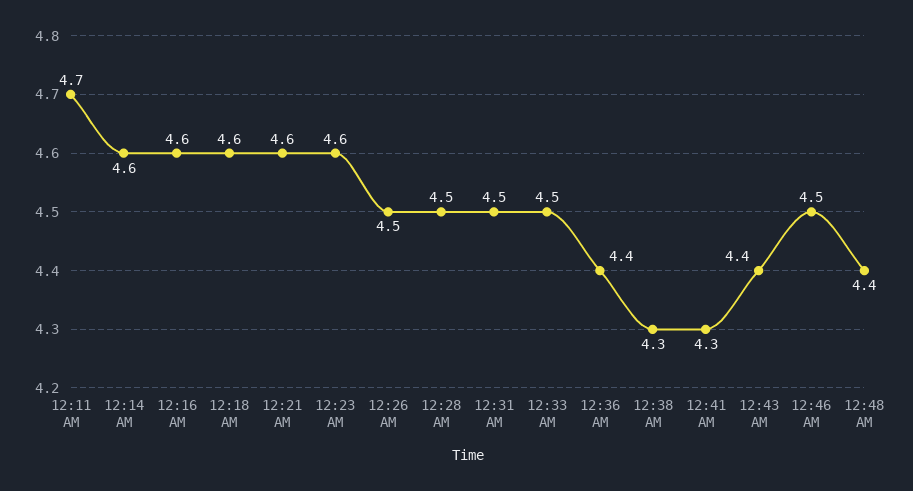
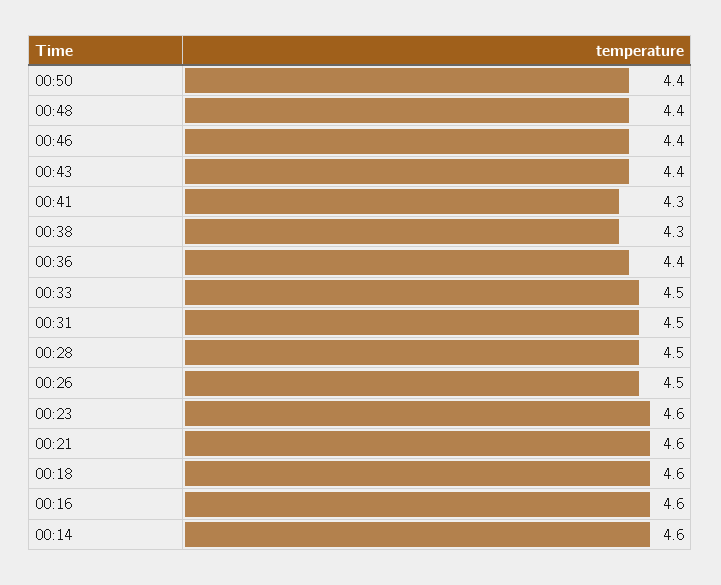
12:11 AM: 4.7 -> none
12:46 AM: 4.5 -> 4.4
00:50: none -> 4.4

